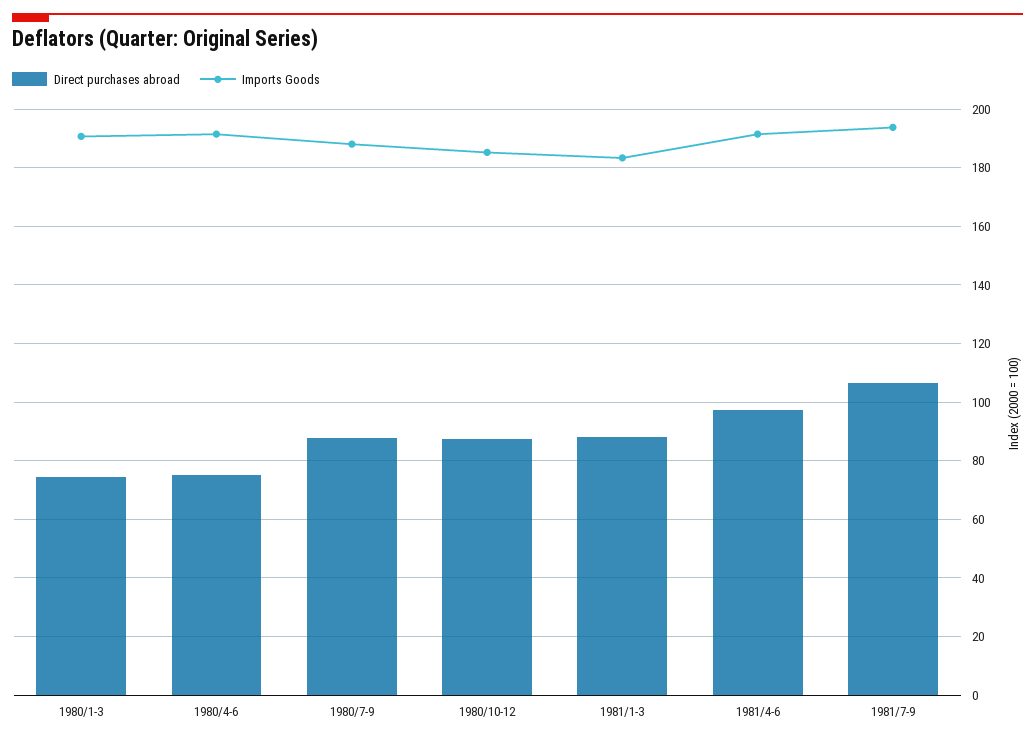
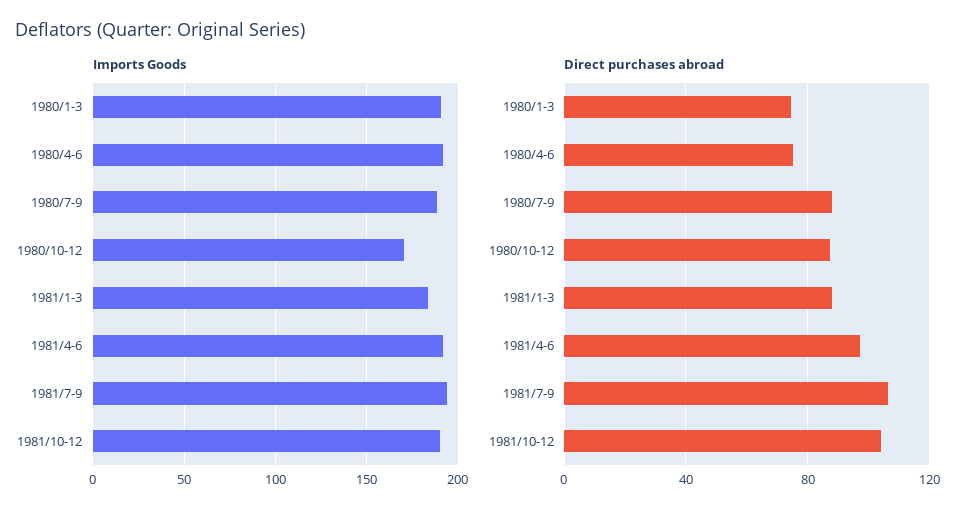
Imports Goods, 1980/10-12: 185 -> 170
Imports Goods, 1981/10-12: none -> 190
Direct purchases abroad, 1981/10-12: none -> 105

